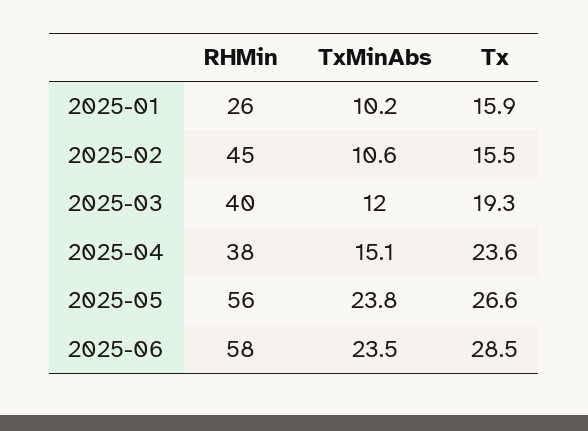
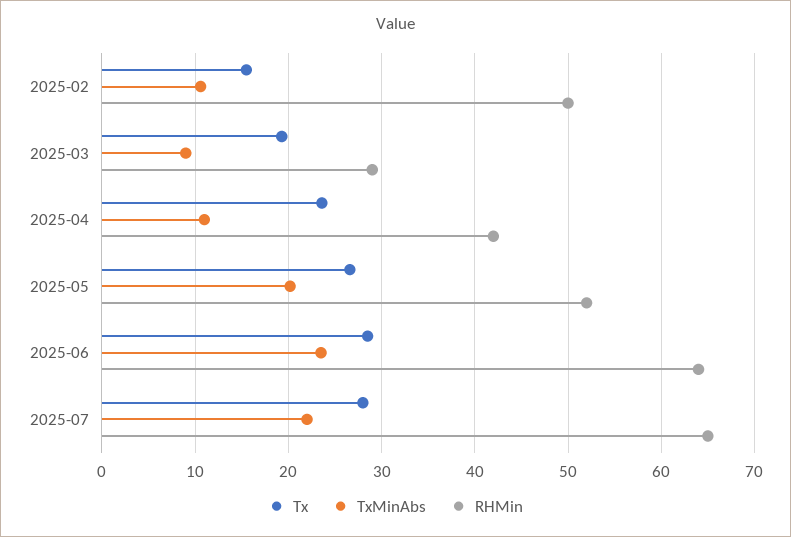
RHMin, 2025-01: 26 -> none
TxMinAbs, 2025-01: 10.2 -> none
Tx, 2025-01: 15.9 -> none
RHMin, 2025-02: 45 -> 50
RHMin, 2025-03: 40 -> 29
TxMinAbs, 2025-03: 12 -> 9
RHMin, 2025-04: 38 -> 42
TxMinAbs, 2025-04: 15.1 -> 11
RHMin, 2025-05: 56 -> 52
TxMinAbs, 2025-05: 23.8 -> 20
RHMin, 2025-06: 58 -> 64
Tx, 2025-07: none -> 28
TxMinAbs, 2025-07: none -> 22
RHMin, 2025-07: none -> 65

